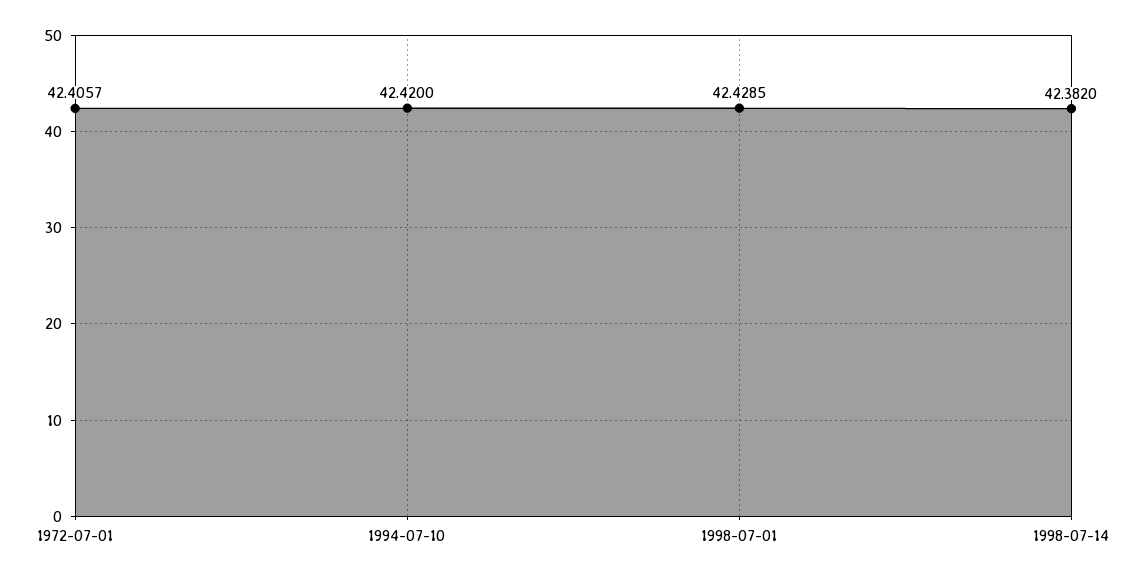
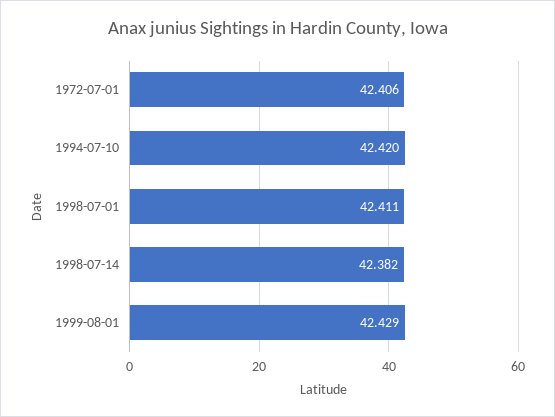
1998-07-01: 42.4285 -> 42.411
1999-08-01: none -> 42.429

